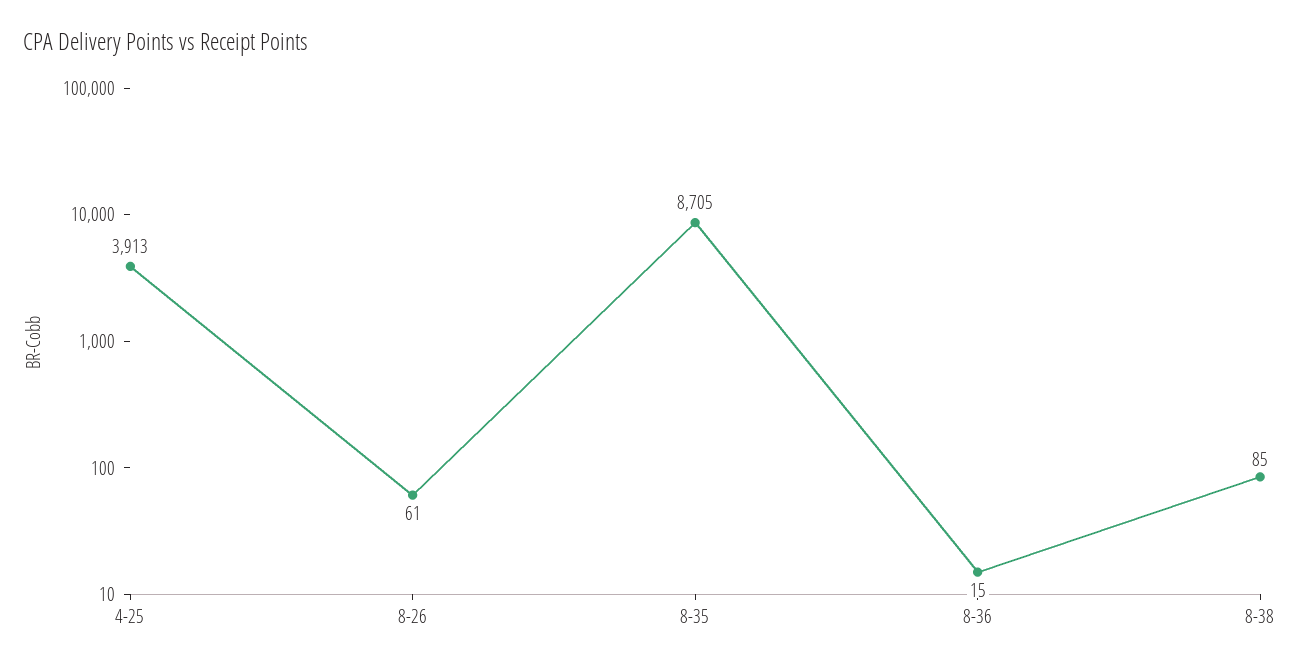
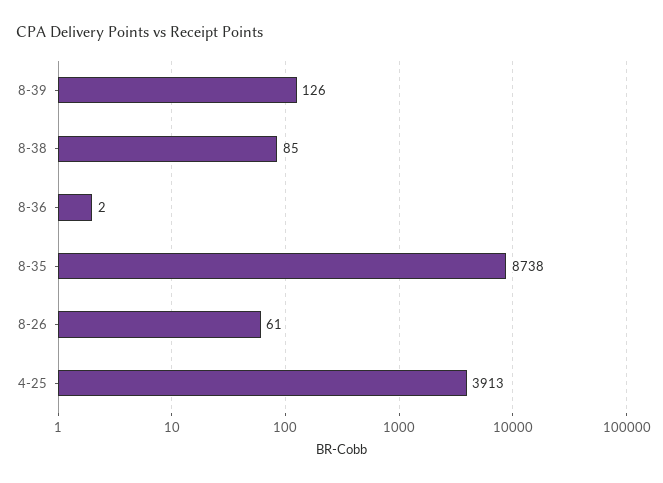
8-35: 8705 -> 8738
8-36: 15 -> 2
8-39: none -> 126

